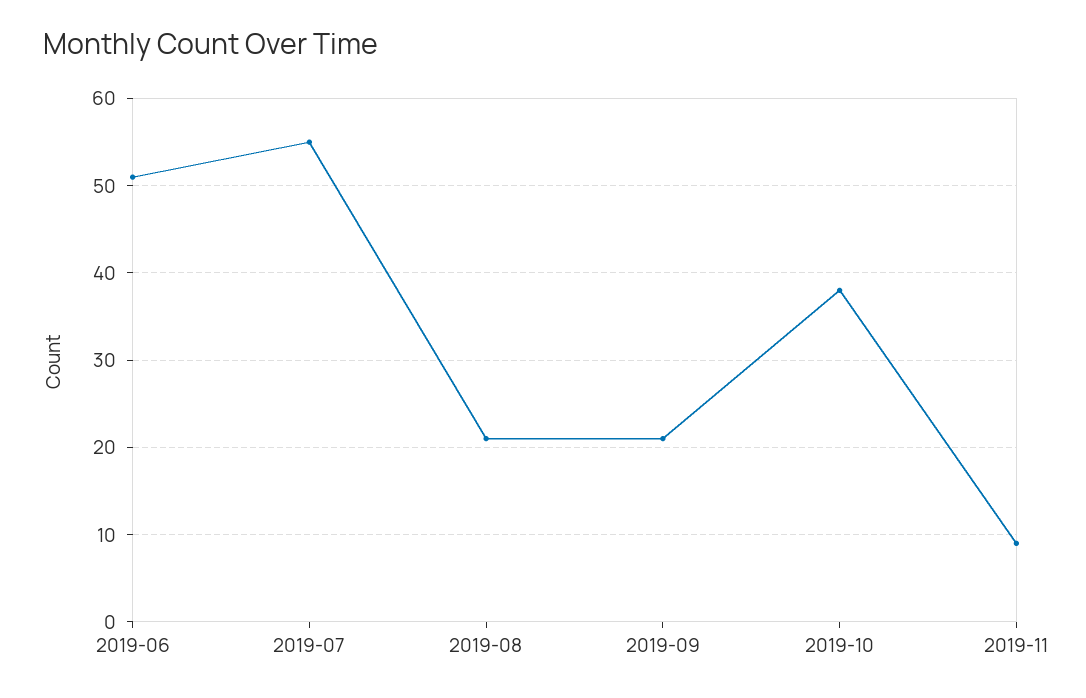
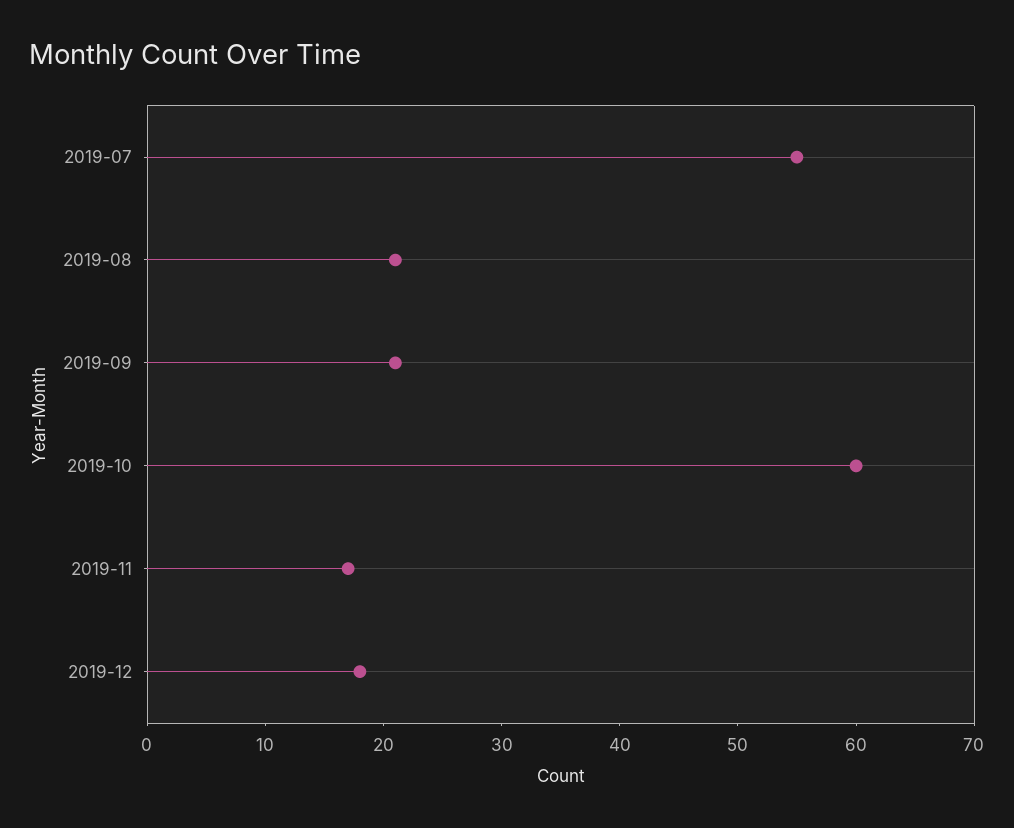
2019-06: 51 -> none
2019-10: 38 -> 60
2019-11: 9 -> 17
2019-12: none -> 18

